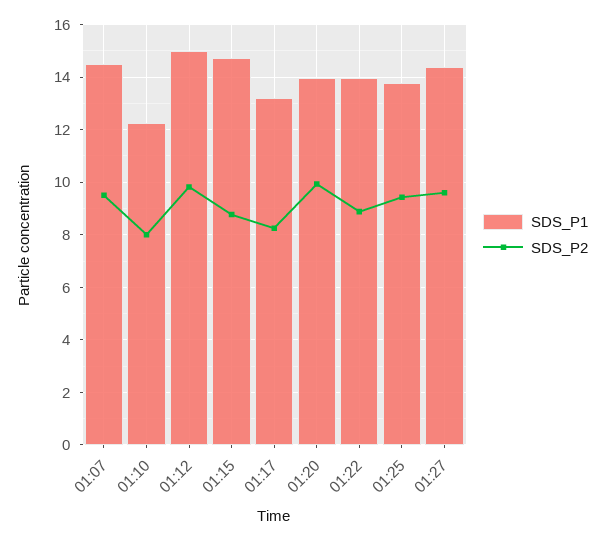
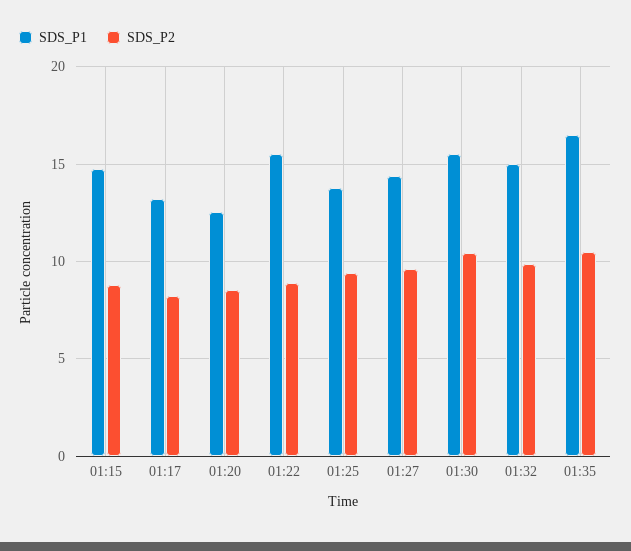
SDS_P1, 01:07: 14.5 -> none
SDS_P2, 01:07: 9.5 -> none
SDS_P1, 01:10: 12.25 -> none
SDS_P2, 01:10: 8 -> none
SDS_P1, 01:12: 15 -> none
SDS_P2, 01:12: 9.75 -> none
SDS_P1, 01:20: 14 -> 12.5
SDS_P2, 01:20: 10 -> 8.5
SDS_P1, 01:22: 14 -> 15.5
SDS_P1, 01:30: none -> 15.5
SDS_P2, 01:30: none -> 10.5
SDS_P1, 01:32: none -> 15
SDS_P2, 01:32: none -> 10
SDS_P1, 01:35: none -> 16.5
SDS_P2, 01:35: none -> 10.5

